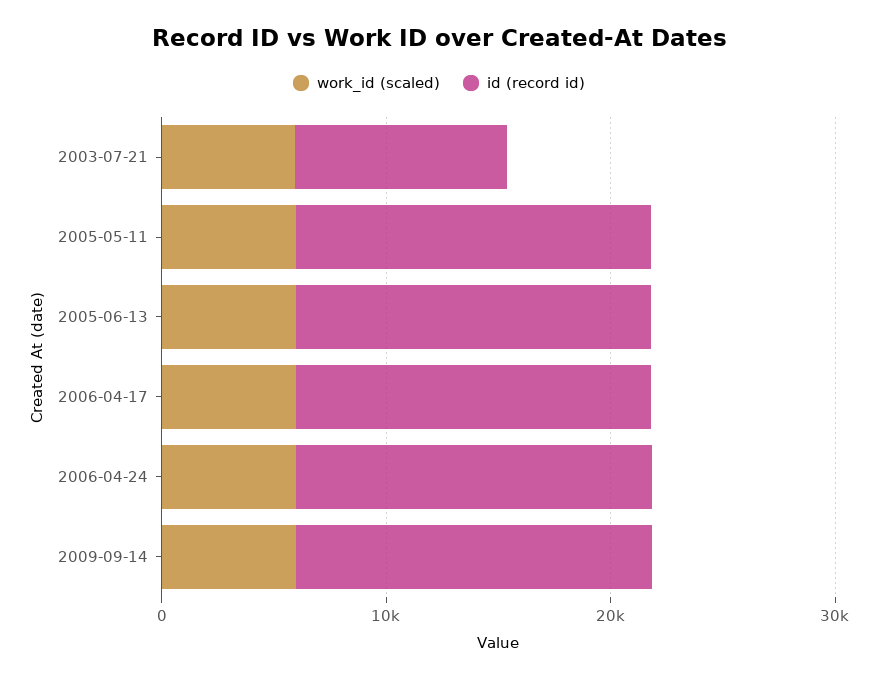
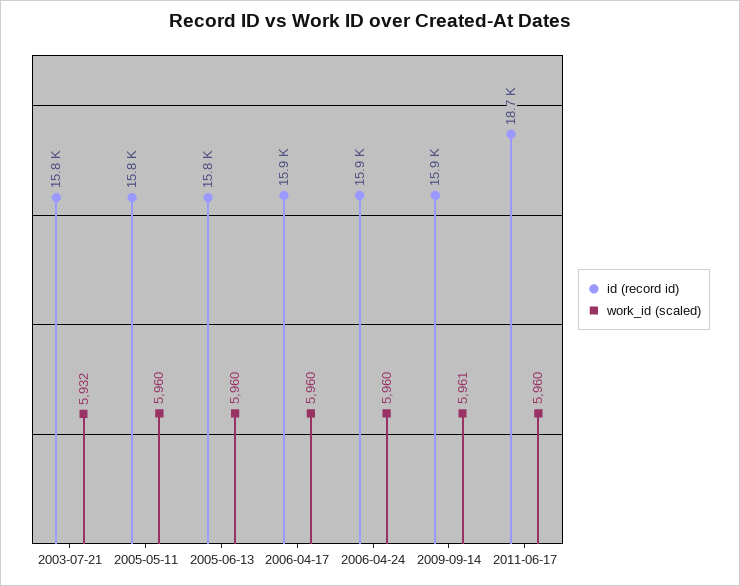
id (record id), 2003-07-21: 10000 -> 15800
id (record id), 2011-06-17: none -> 18700
work_id (scaled), 2011-06-17: none -> 5960

